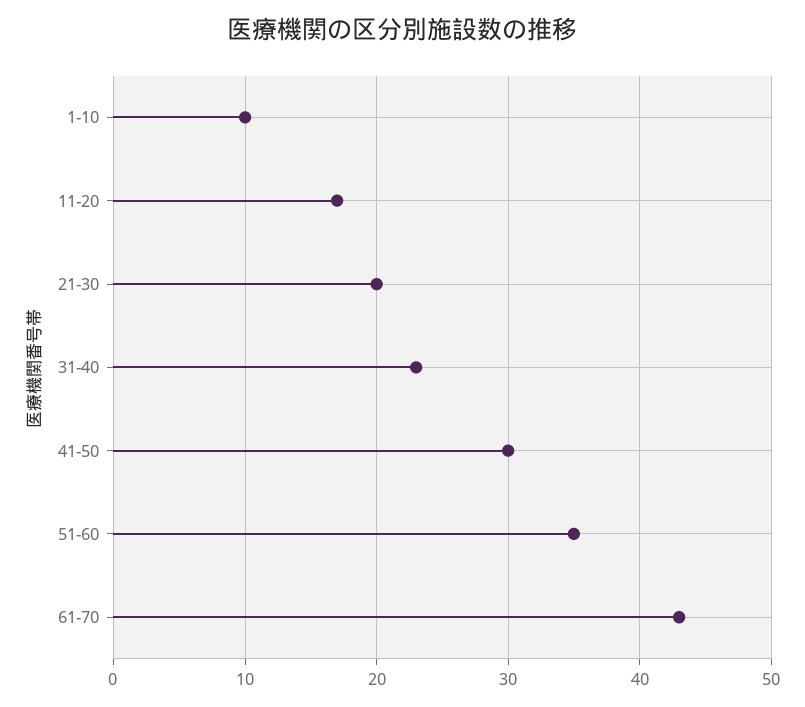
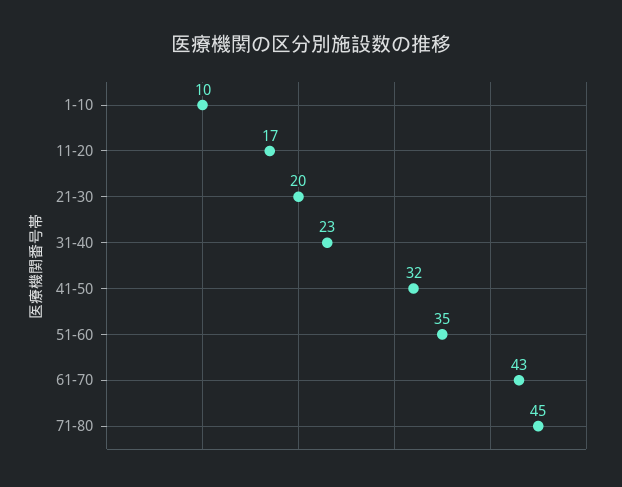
41-50: 30 -> 32
71-80: none -> 45

